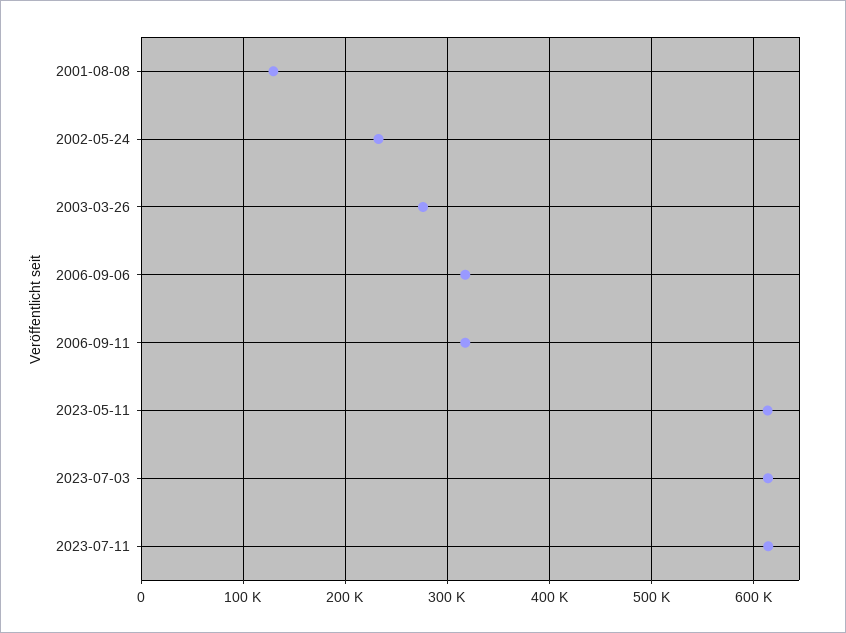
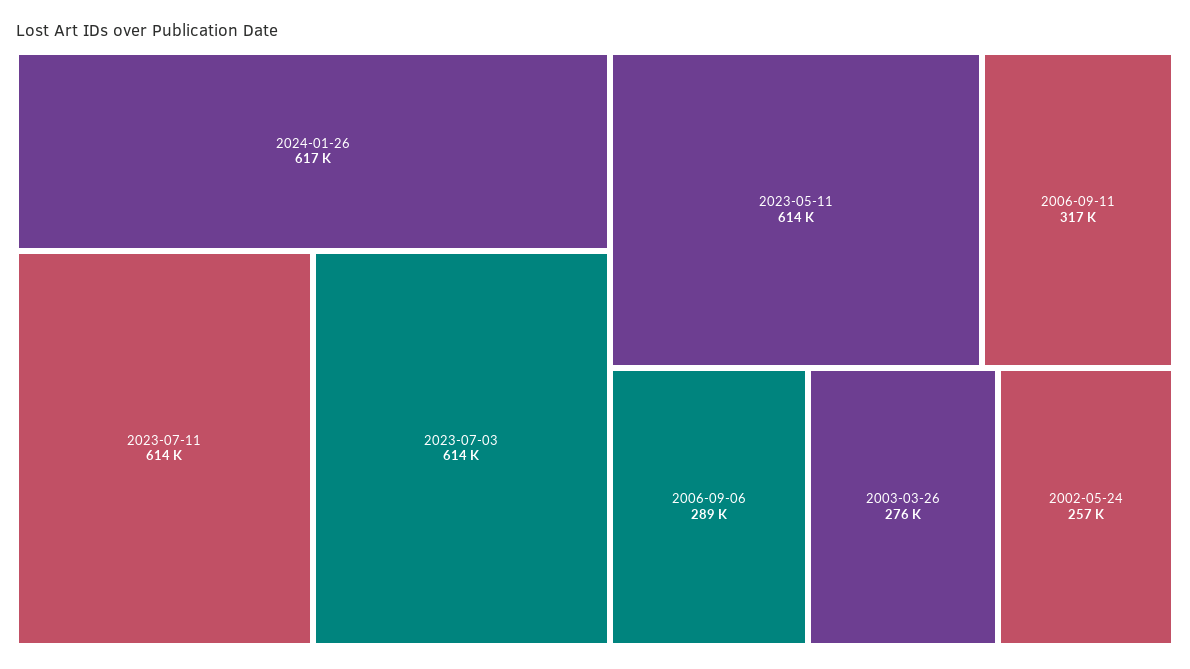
2001-08-08: 130000 -> none
2002-05-24: 230000 -> 257000
2006-09-06: 320000 -> 289000
2024-01-26: none -> 617000

